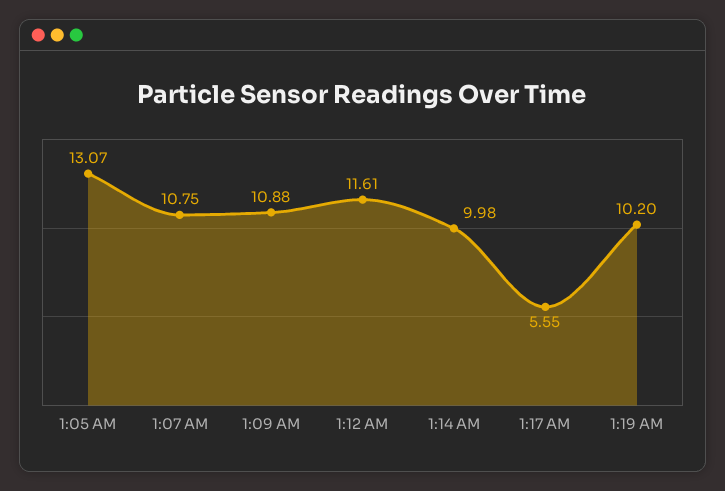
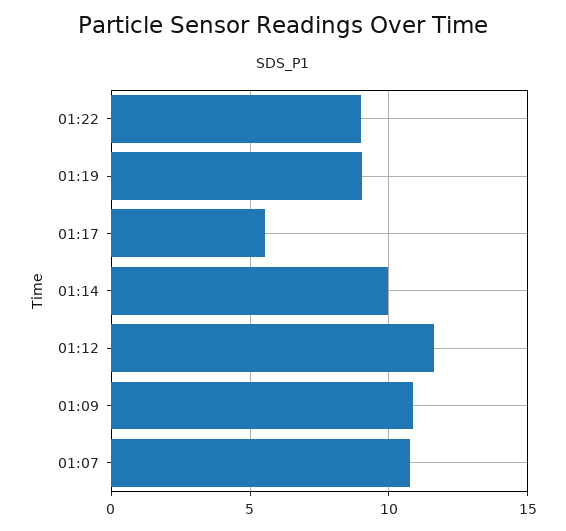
1:05 AM: 13.07 -> none
1:19 AM: 10.2 -> 9
01:22: none -> 9

